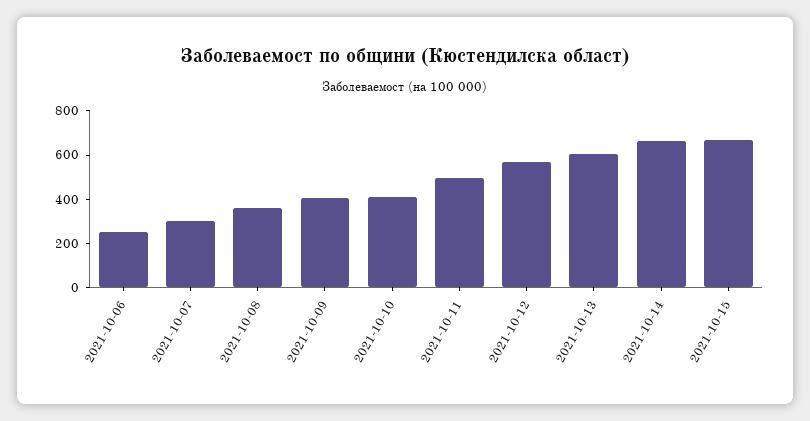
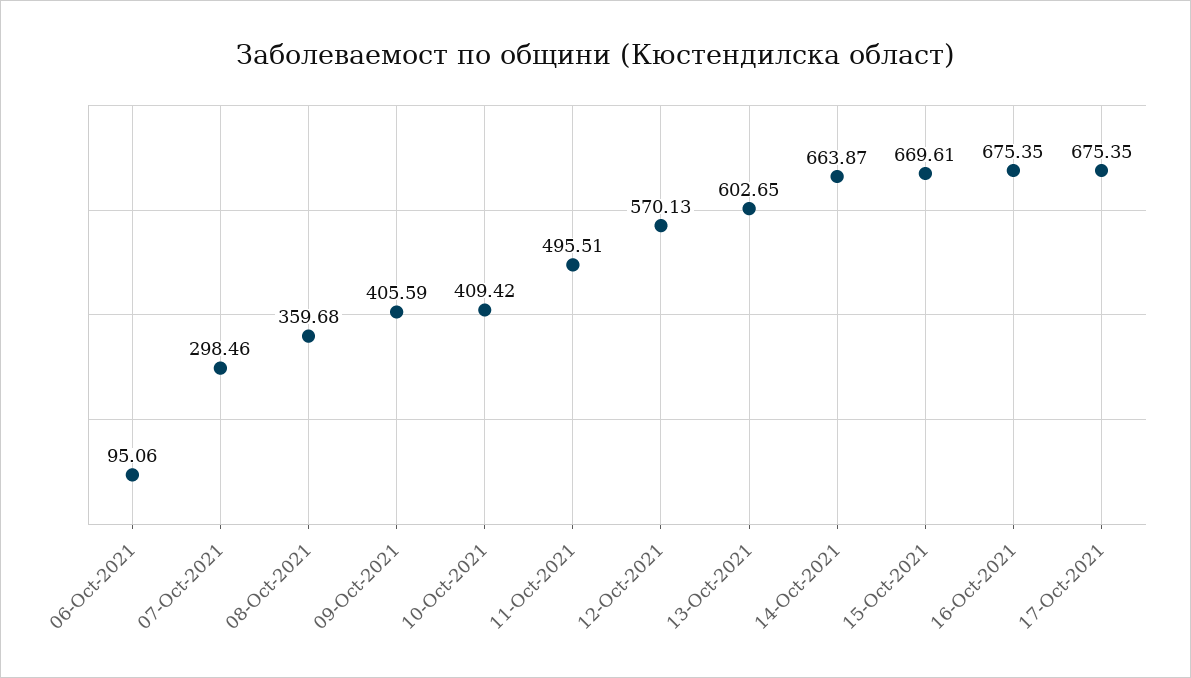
2021-10-06: 250 -> 95.06
16-Oct-2021: none -> 675.35
17-Oct-2021: none -> 675.35

